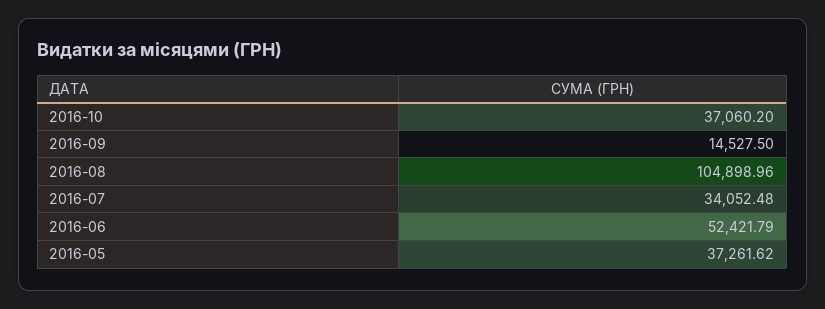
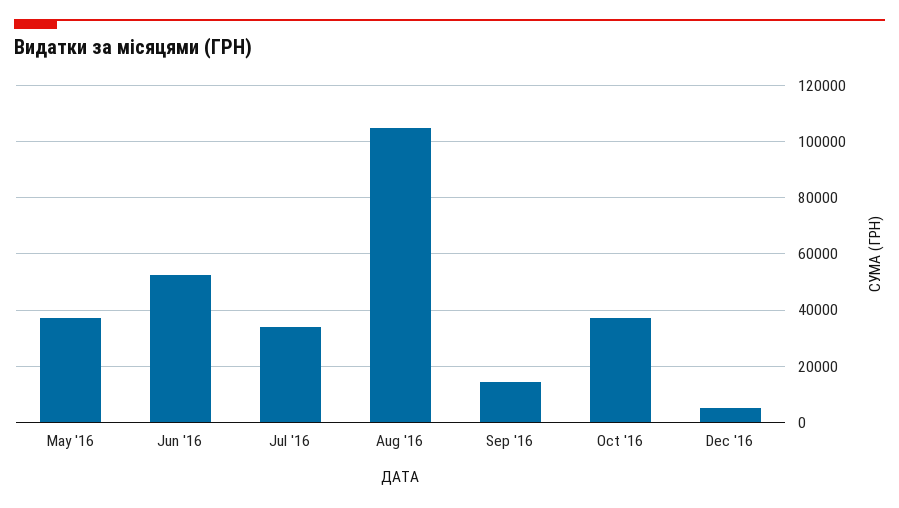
Dec '16: none -> 5000

